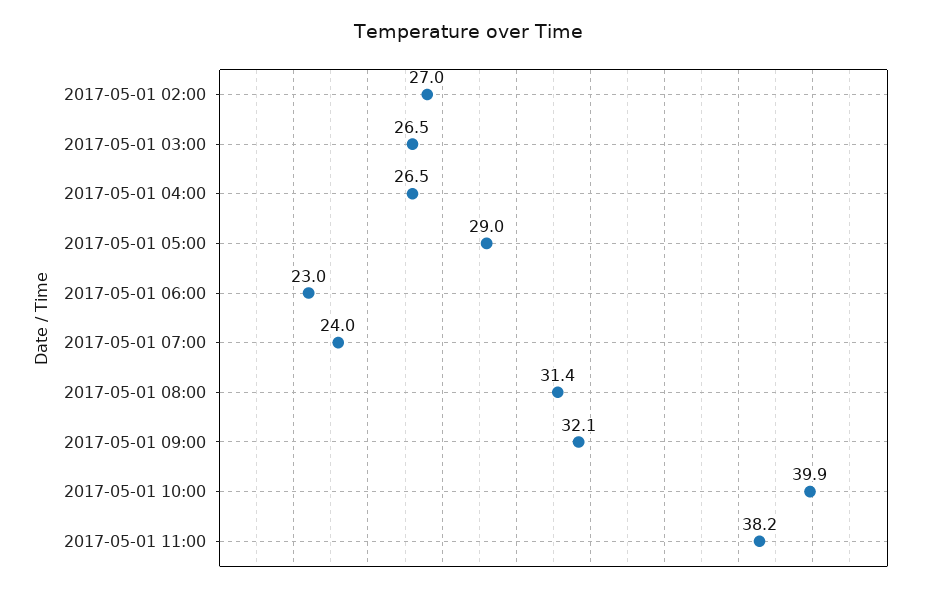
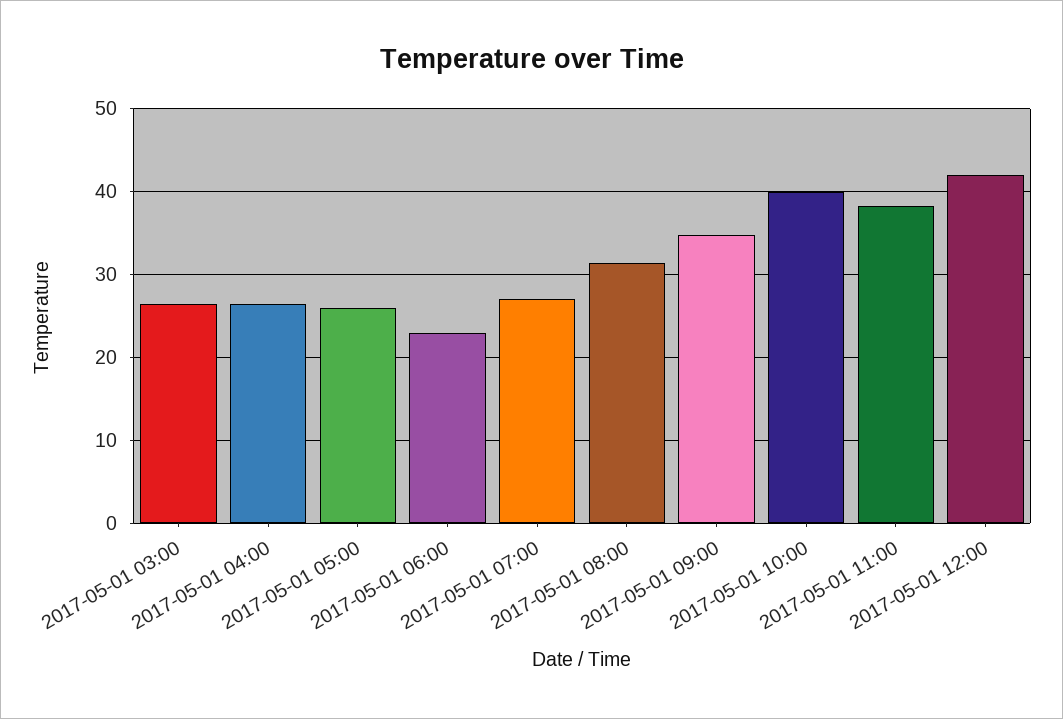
2017-05-01 02:00: 27 -> none
2017-05-01 05:00: 29 -> 26
2017-05-01 07:00: 24 -> 27
2017-05-01 09:00: 32.1 -> 35
2017-05-01 12:00: none -> 42

